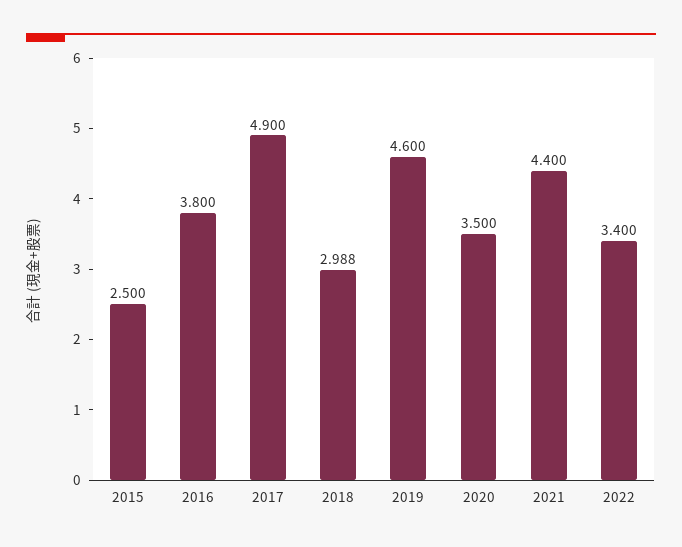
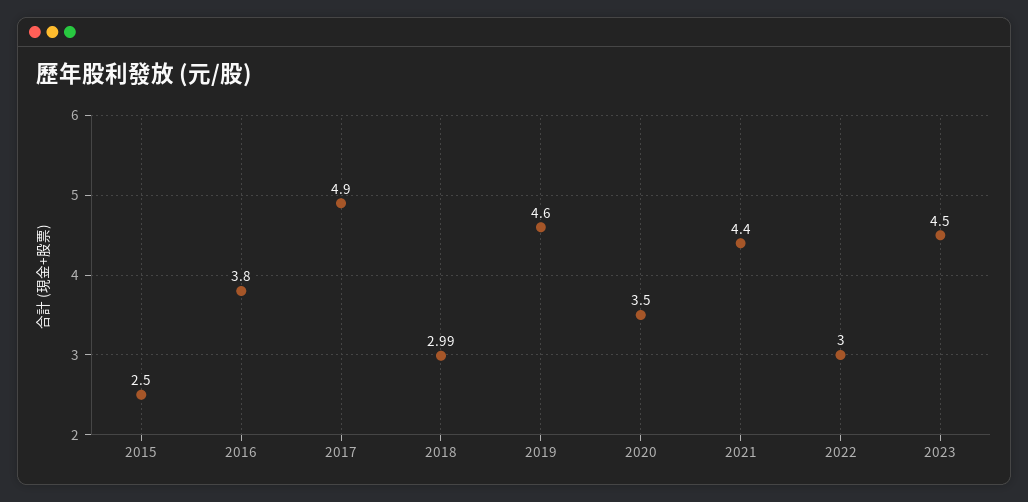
2022: 3.4 -> 3
2023: none -> 4.5

